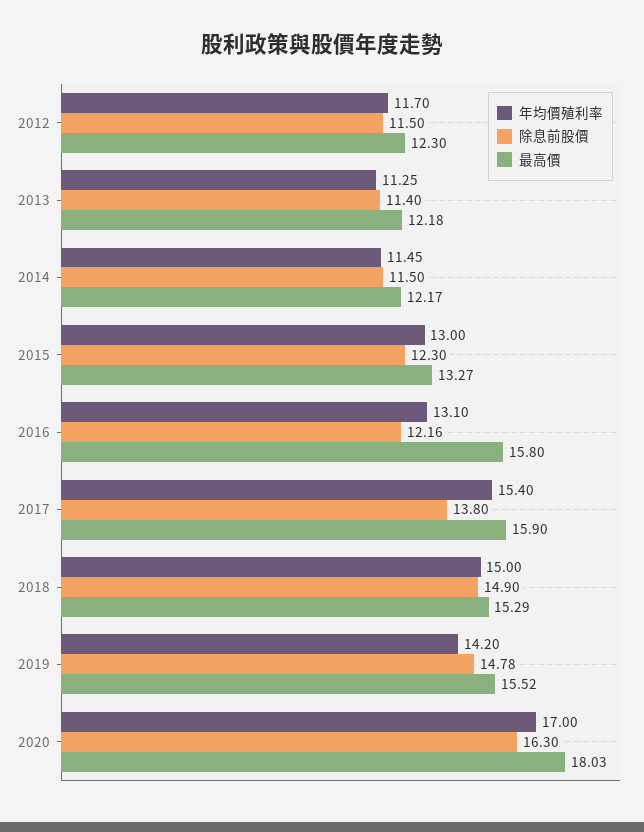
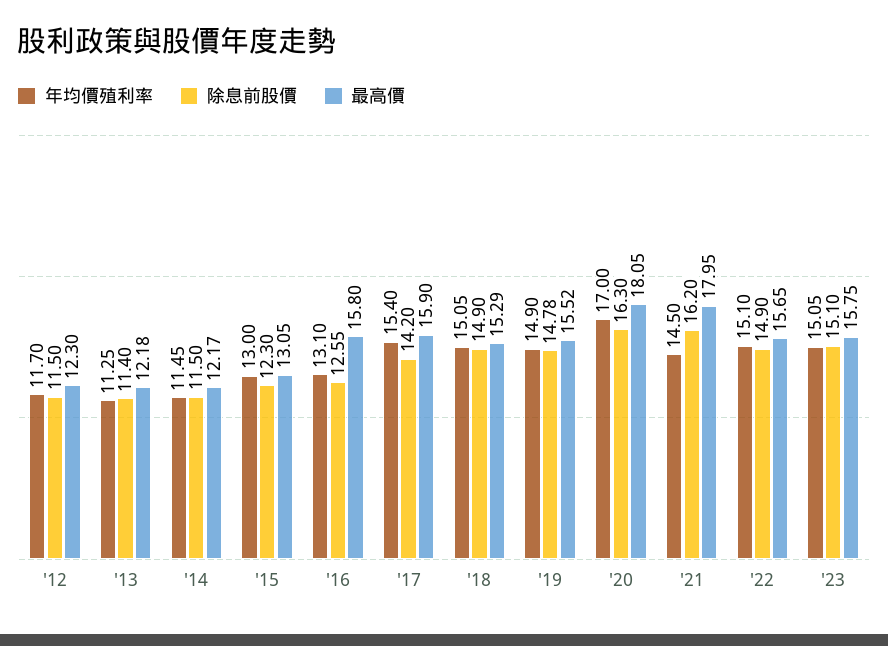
最高價, 2015: 13.27 -> 13.05
除息前股價, 2016: 12.16 -> 12.55
除息前股價, 2017: 13.8 -> 14.2
年均價殖利率, 2018: 15 -> 15.05
年均價殖利率, 2019: 14.2 -> 14.9
最高價, 2020: 18.03 -> 18.05
年均價殖利率, '21: none -> 14.5
除息前股價, '21: none -> 16.2
最高價, '21: none -> 17.95
年均價殖利率, '22: none -> 15.1
除息前股價, '22: none -> 14.9
最高價, '22: none -> 15.65
年均價殖利率, '23: none -> 15.05
除息前股價, '23: none -> 15.1
最高價, '23: none -> 15.75

